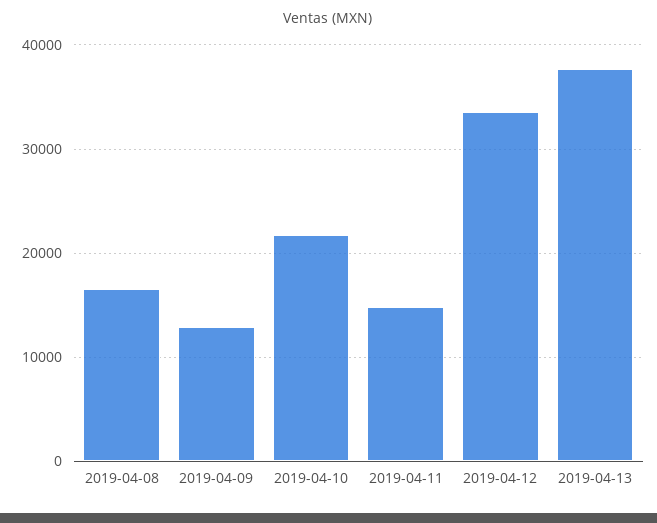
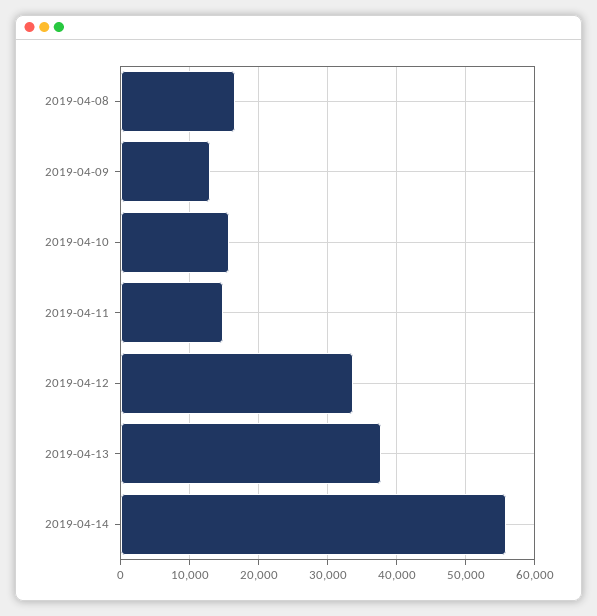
2019-04-10: 22000 -> 16000
2019-04-14: none -> 56000

